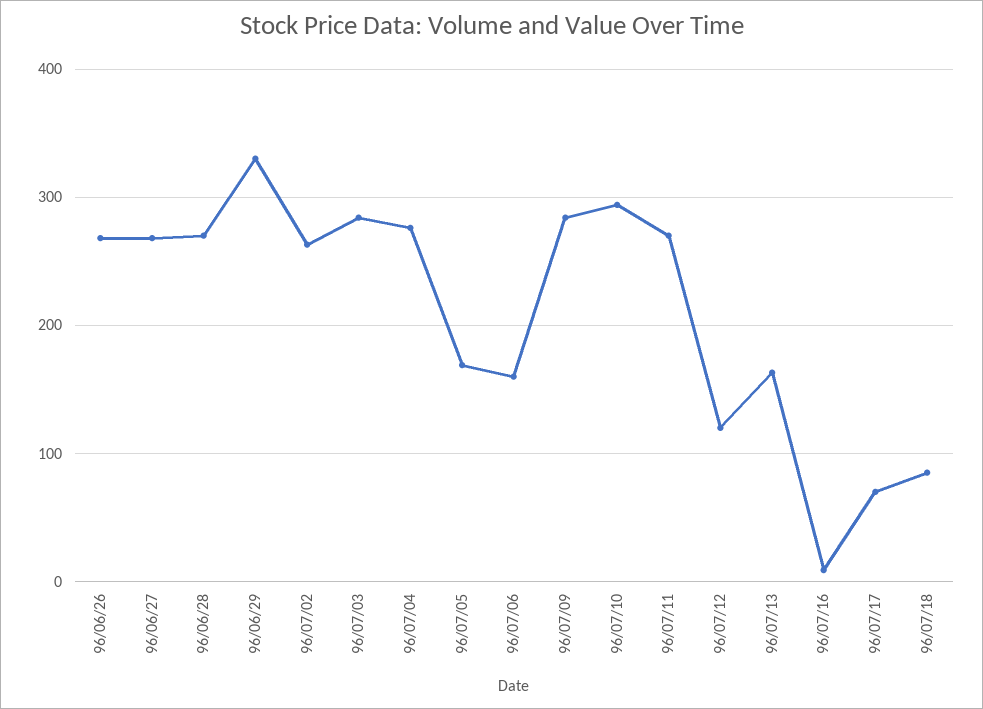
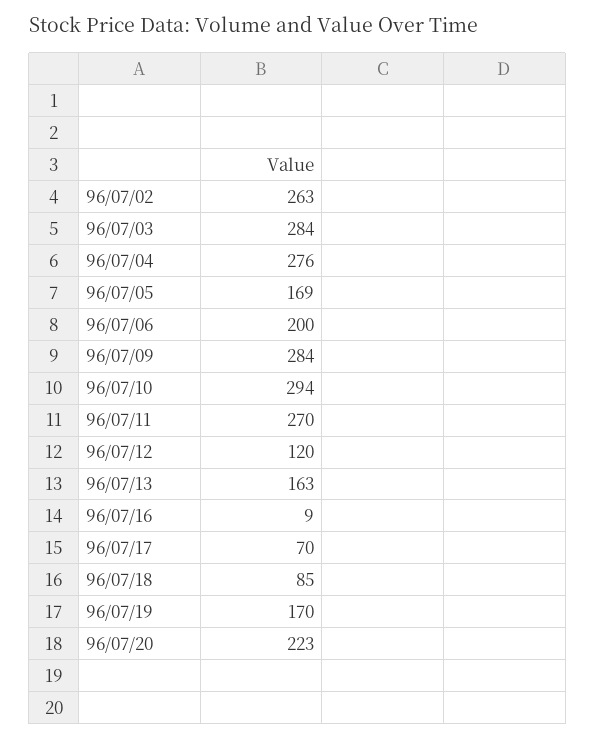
96/06/26: 270 -> none
96/06/27: 270 -> none
96/06/28: 270 -> none
96/06/29: 330 -> none
96/07/06: 160 -> 200
96/07/19: none -> 170
96/07/20: none -> 223

